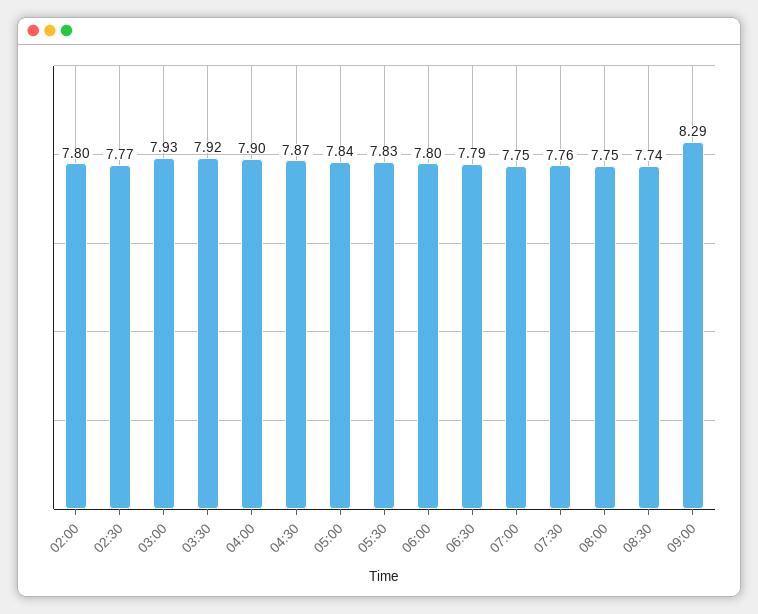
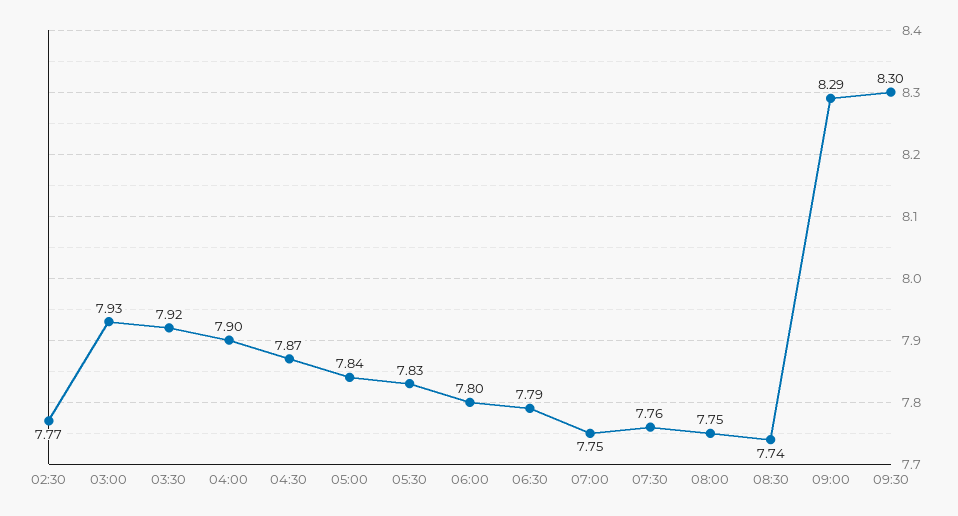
02:00: 7.8 -> none
09:30: none -> 8.3

